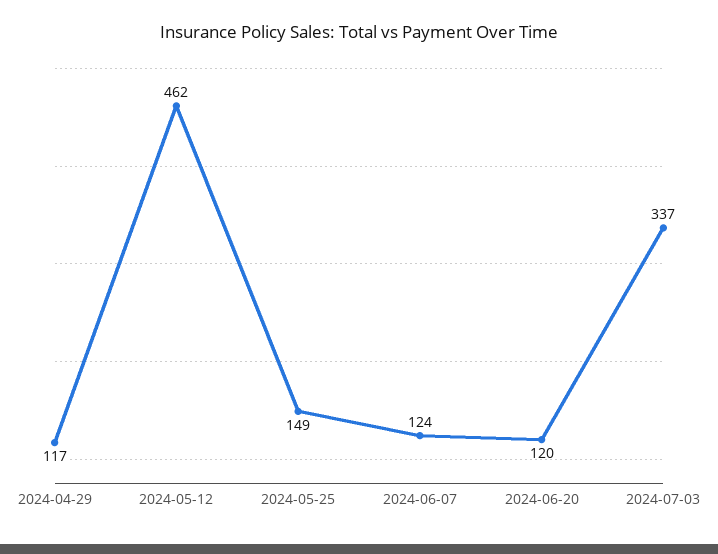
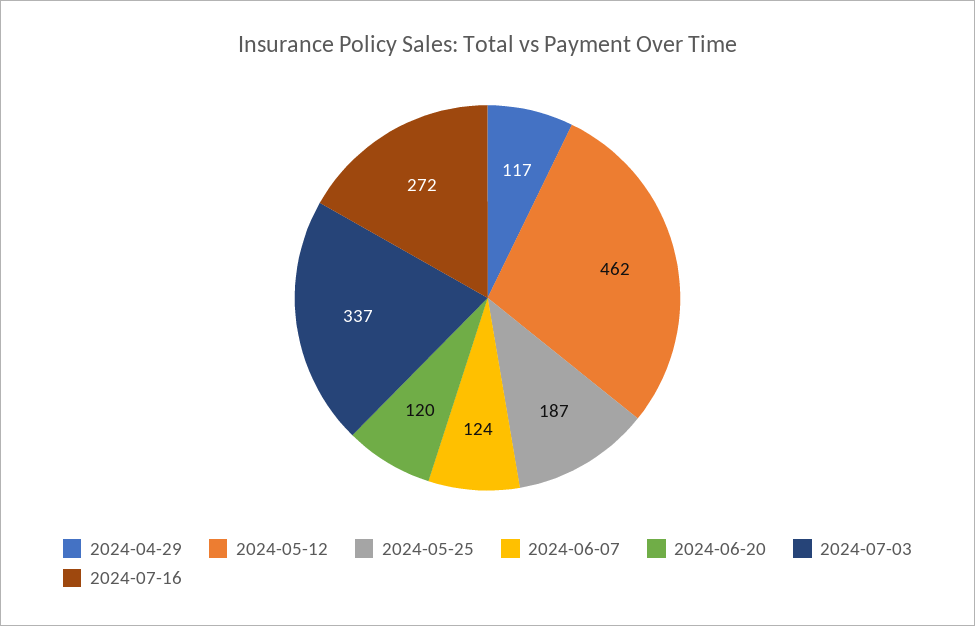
2024-05-25: 149 -> 187
2024-07-16: none -> 272

